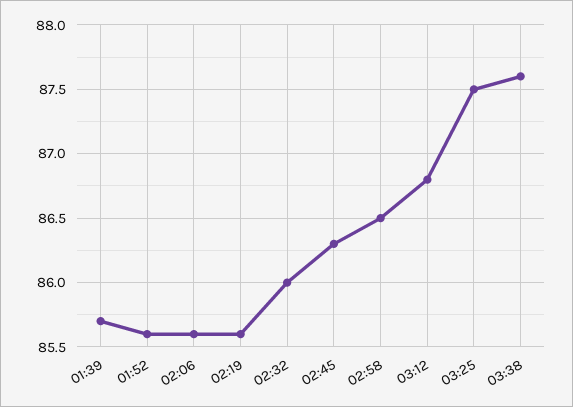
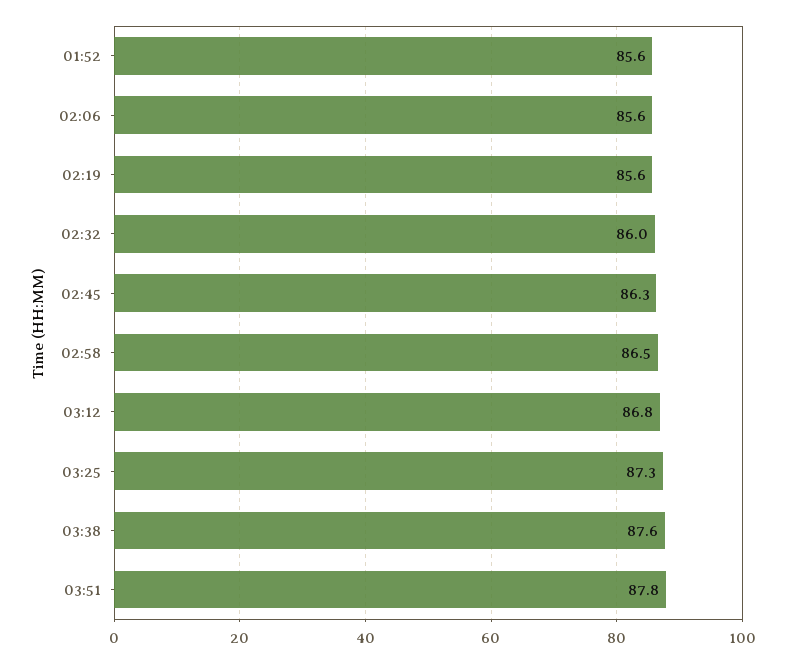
01:39: 85.7 -> none
03:25: 87.5 -> 87.3
03:51: none -> 87.8

